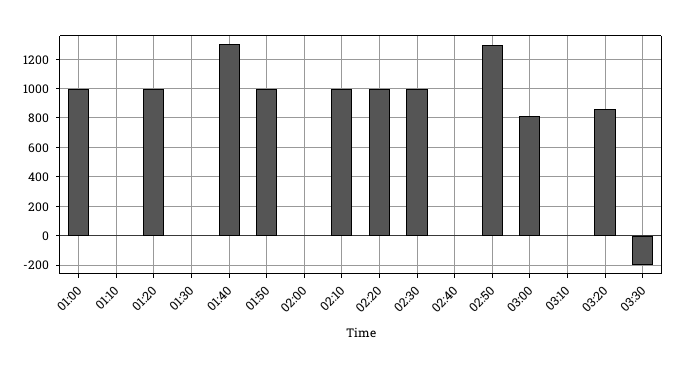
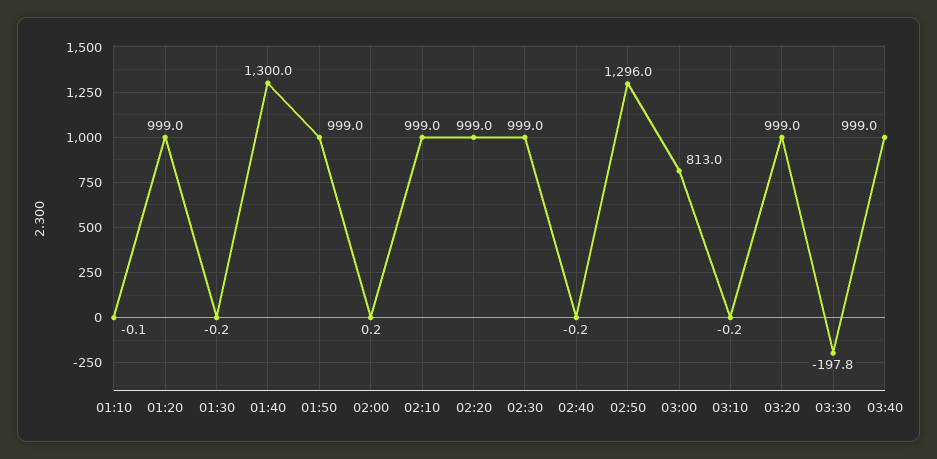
01:00: 1000 -> none
03:20: 850 -> 999
03:40: none -> 999

